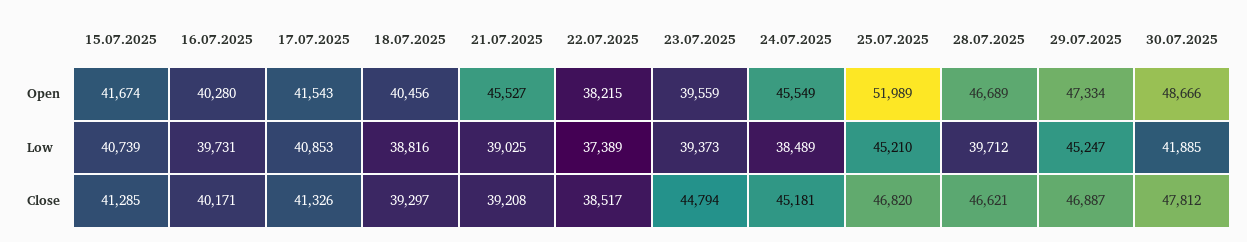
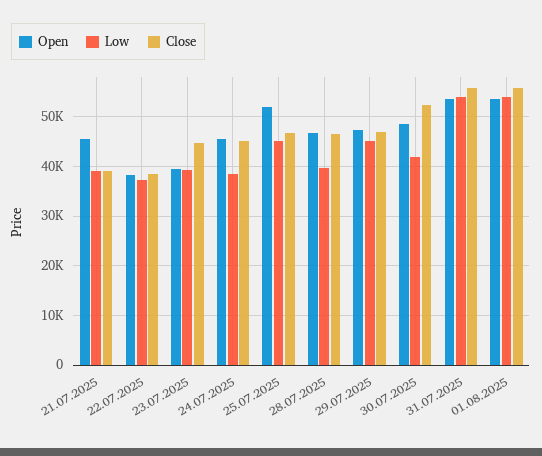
Open, 15.07.2025: 41674 -> none
Open, 16.07.2025: 40280 -> none
Open, 17.07.2025: 41543 -> none
Open, 18.07.2025: 40456 -> none
Low, 15.07.2025: 40739 -> none
Low, 16.07.2025: 39731 -> none
Low, 17.07.2025: 40853 -> none
Low, 18.07.2025: 38816 -> none
Close, 15.07.2025: 41285 -> none
Close, 16.07.2025: 40171 -> none
Close, 17.07.2025: 41326 -> none
Close, 18.07.2025: 39297 -> none
Close, 30.07.2025: 47812 -> 52000
Open, 31.07.2025: none -> 54000
Low, 31.07.2025: none -> 54000
Close, 31.07.2025: none -> 56000
Open, 01.08.2025: none -> 54000
Low, 01.08.2025: none -> 54000
Close, 01.08.2025: none -> 56000

